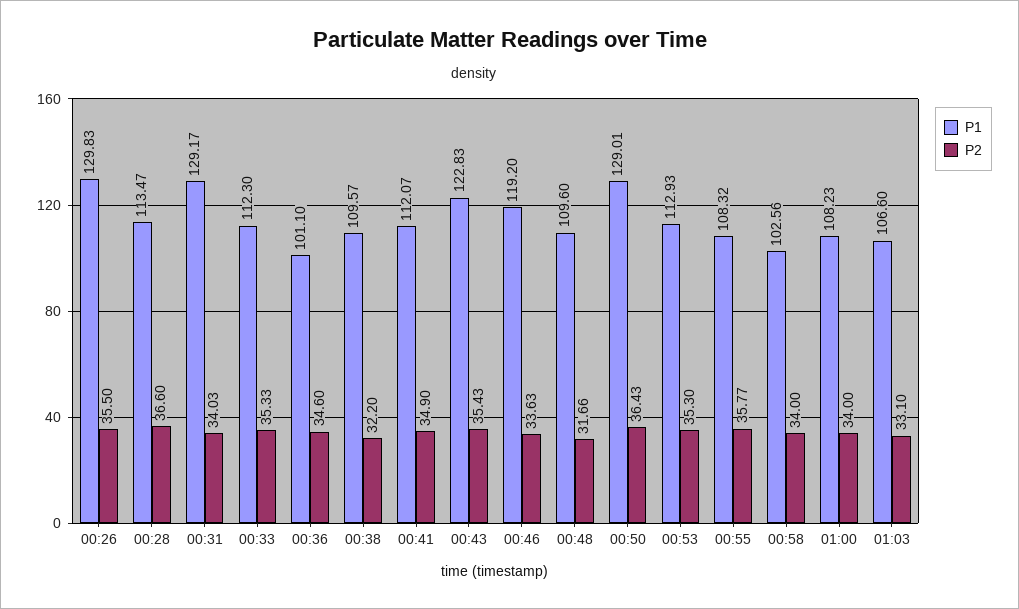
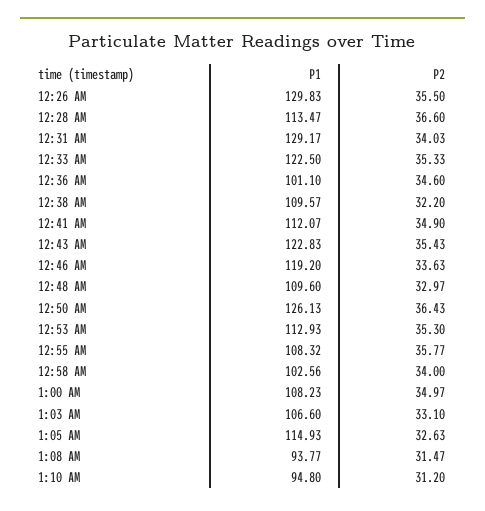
P1, 00:33: 112.3 -> 122.5
P2, 00:48: 31.66 -> 32.97
P1, 00:50: 129.01 -> 126.13
P2, 01:00: 34 -> 34.97
P1, 1:05 AM: none -> 114.93
P2, 1:05 AM: none -> 32.63
P1, 1:08 AM: none -> 93.77
P2, 1:08 AM: none -> 31.47
P1, 1:10 AM: none -> 94.8
P2, 1:10 AM: none -> 31.2

